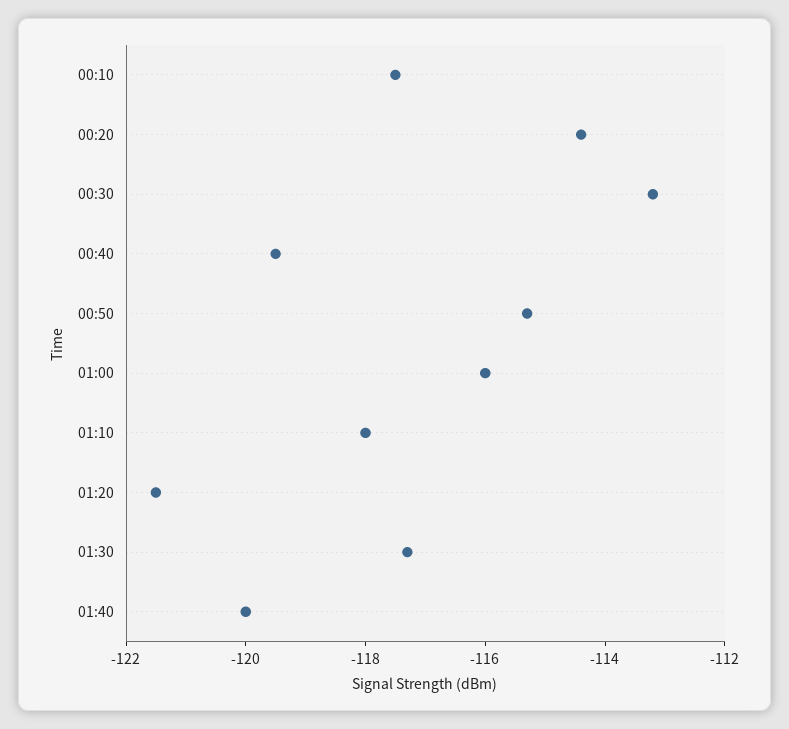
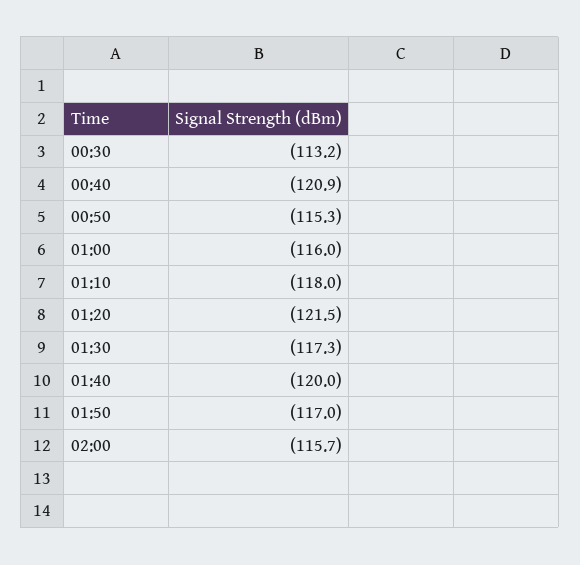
00:10: -117.5 -> none
00:20: -114.5 -> none
00:40: -119.5 -> -120.9
01:50: none -> -117
02:00: none -> -115.7

